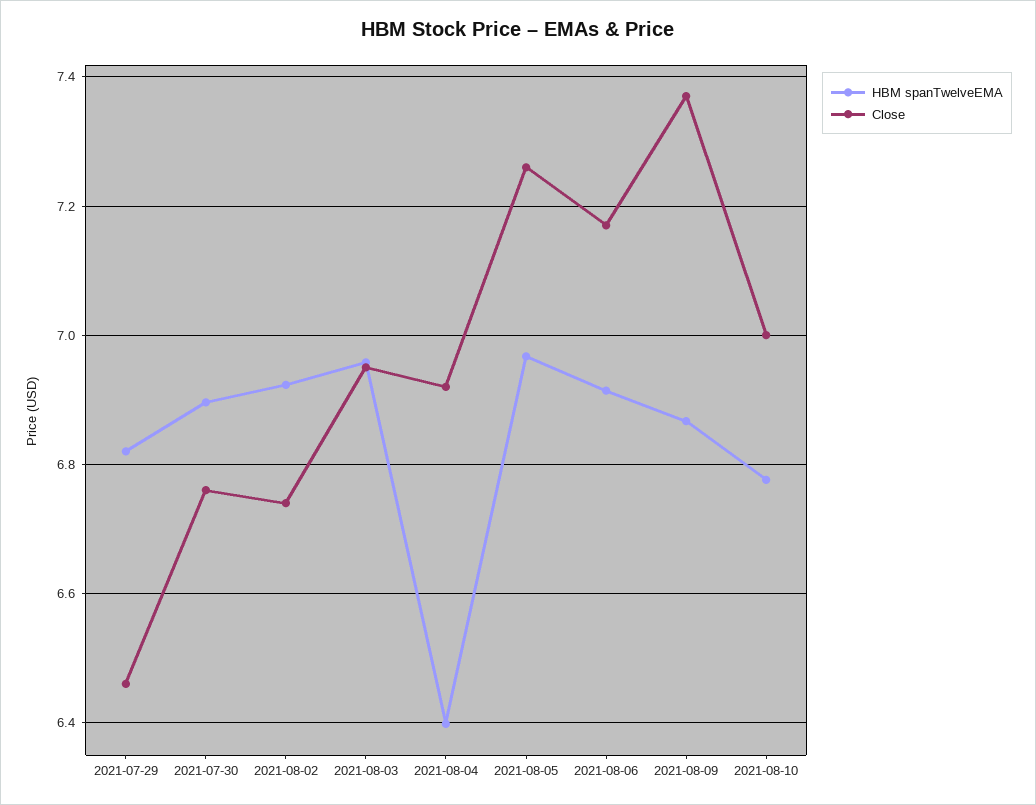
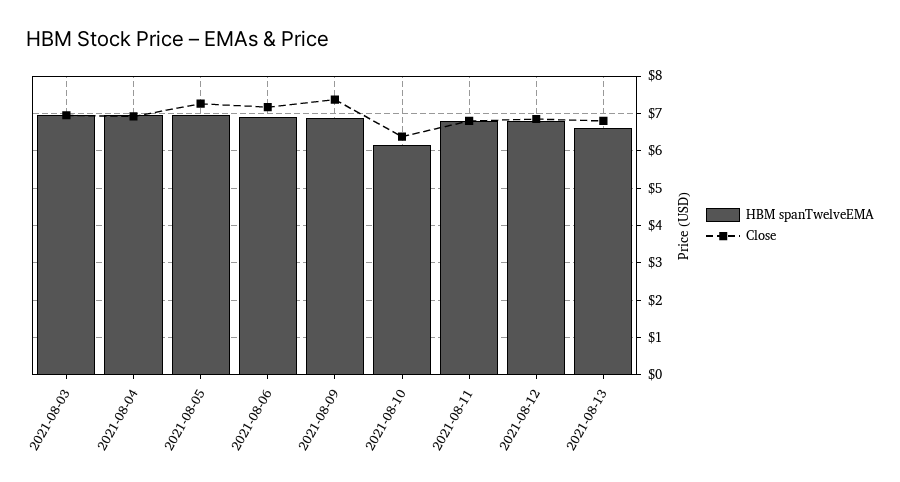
HBM spanTwelveEMA, 2021-07-29: 6.82 -> none
Close, 2021-07-29: 6.46 -> none
HBM spanTwelveEMA, 2021-07-30: 6.9 -> none
Close, 2021-07-30: 6.76 -> none
HBM spanTwelveEMA, 2021-08-02: 6.92 -> none
Close, 2021-08-02: 6.74 -> none
HBM spanTwelveEMA, 2021-08-04: 6.4 -> 7
HBM spanTwelveEMA, 2021-08-10: 6.78 -> 6.2
Close, 2021-08-10: 7 -> 6.4
HBM spanTwelveEMA, 2021-08-11: none -> 6.8
Close, 2021-08-11: none -> 6.8
HBM spanTwelveEMA, 2021-08-12: none -> 6.8
Close, 2021-08-12: none -> 6.8
HBM spanTwelveEMA, 2021-08-13: none -> 6.6
Close, 2021-08-13: none -> 6.8

